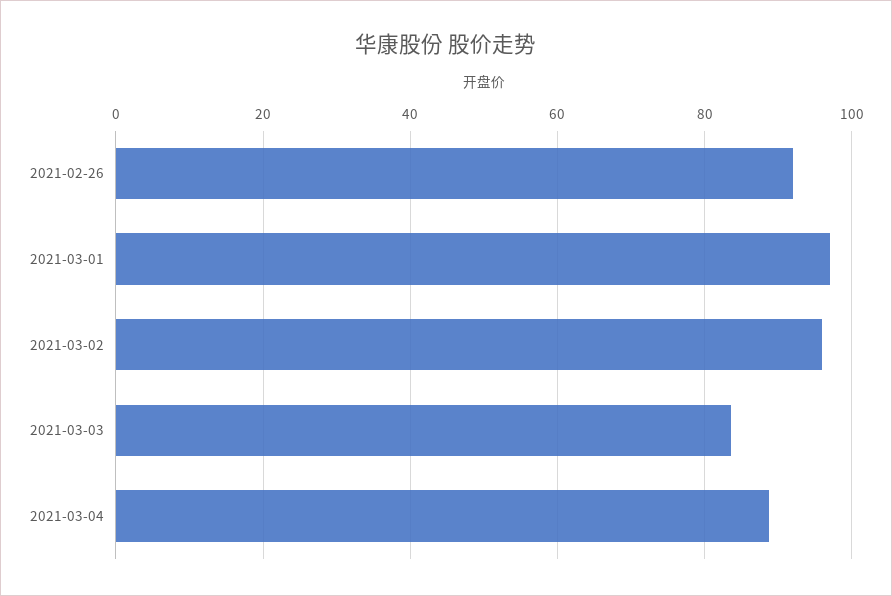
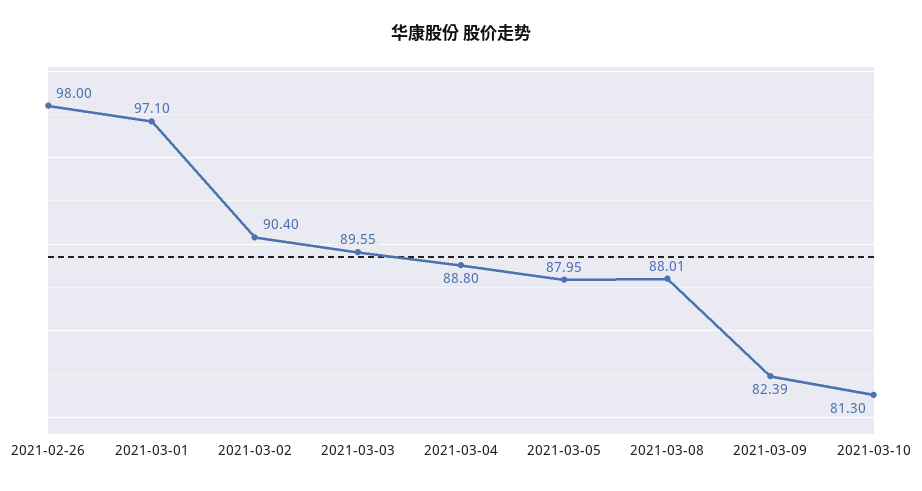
2021-02-26: 92 -> 98
2021-03-02: 96 -> 90.4
2021-03-03: 84 -> 89.55
2021-03-05: none -> 87.95
2021-03-08: none -> 88.01
2021-03-09: none -> 82.39
2021-03-10: none -> 81.3

